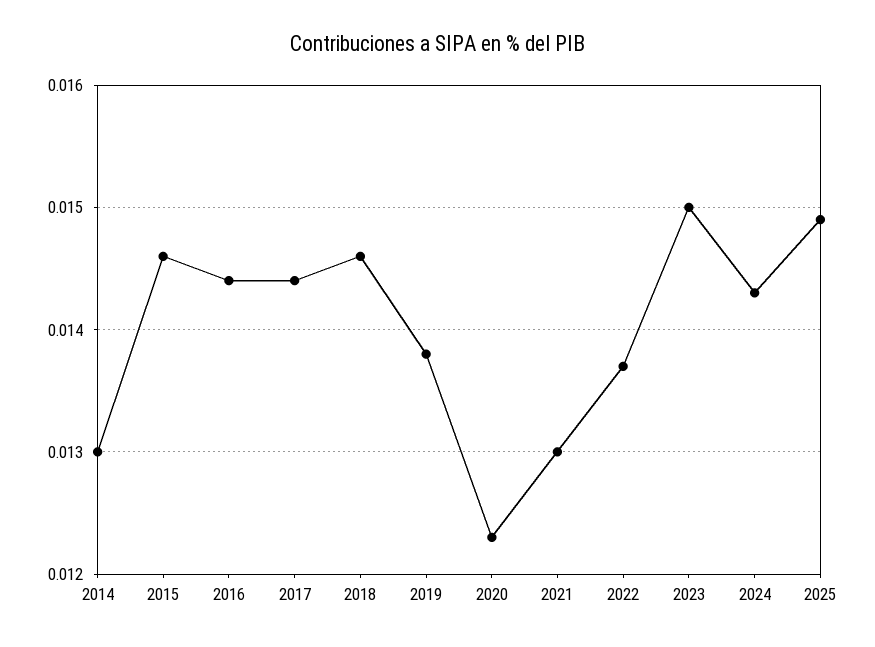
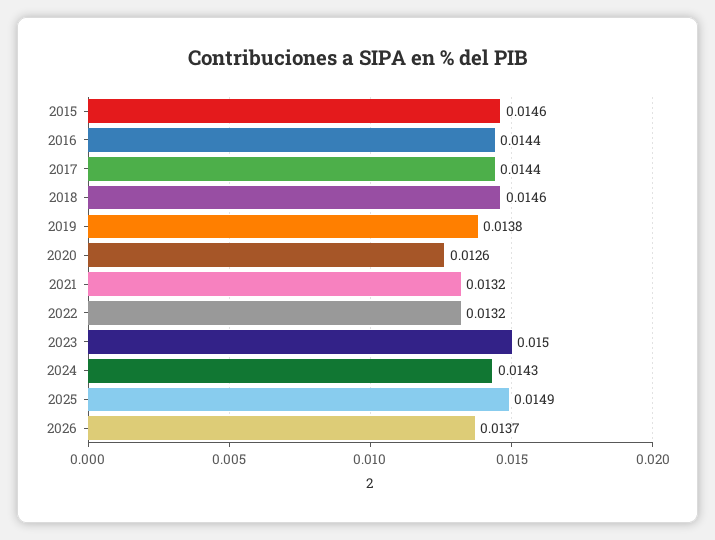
2014: 0.013 -> none
2020: 0.0123 -> 0.0126
2021: 0.013 -> 0.0132
2022: 0.0137 -> 0.0132
2026: none -> 0.0137

